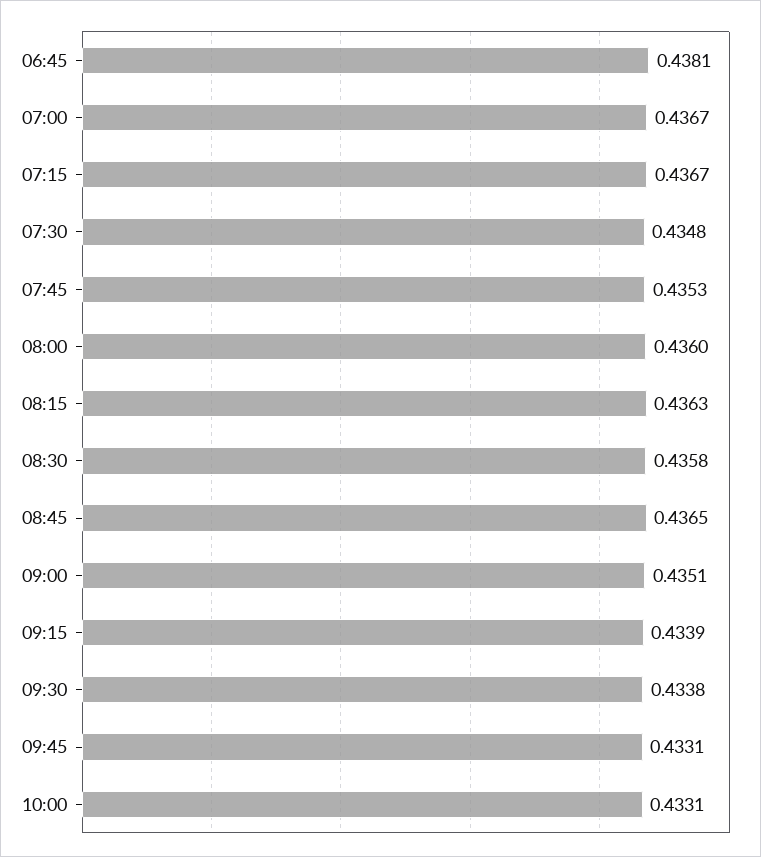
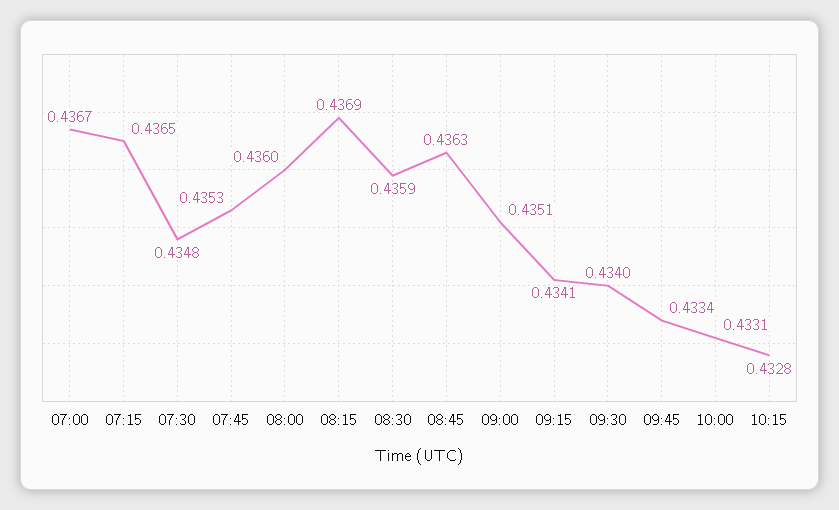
06:45: 0.4381 -> none
07:15: 0.4367 -> 0.4365
08:15: 0.4363 -> 0.4369
08:30: 0.4358 -> 0.4359
08:45: 0.4365 -> 0.4363
09:15: 0.4339 -> 0.4341
09:30: 0.4338 -> 0.434
09:45: 0.4331 -> 0.4334
10:15: none -> 0.4328

